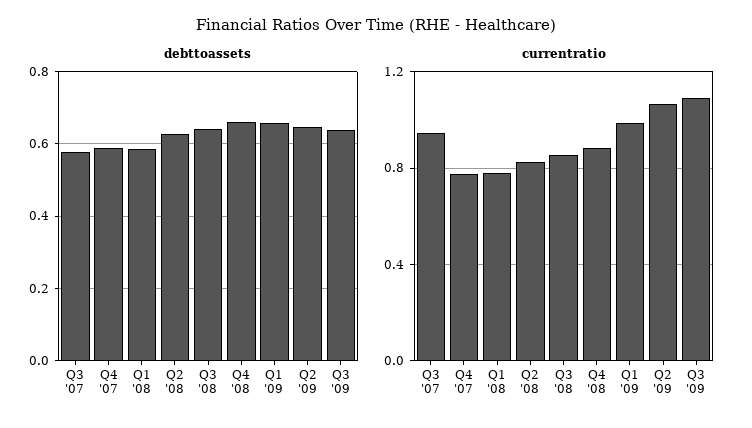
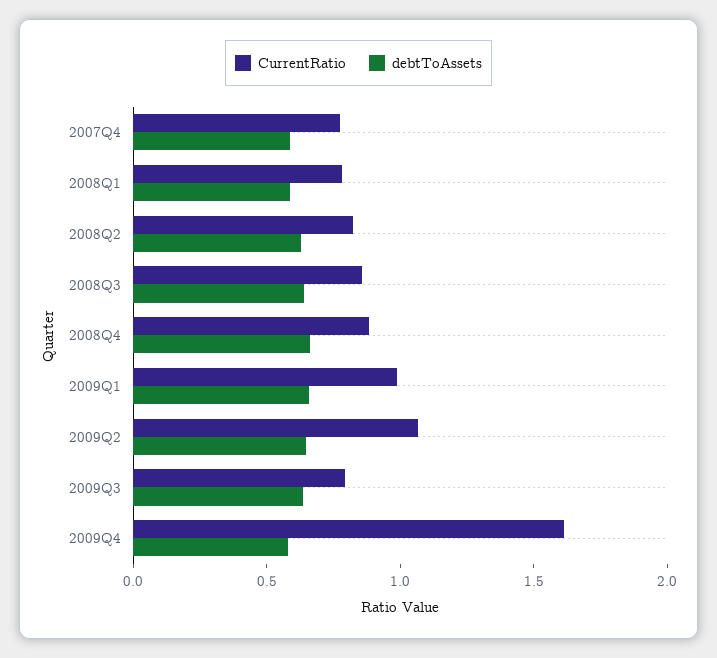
debttoassets, Q3 '07: 0.58 -> none
currentratio, Q3 '07: 0.95 -> none
currentratio, Q3 '09: 1.1 -> 0.8
currentratio, 2009Q4: none -> 1.6
debttoassets, 2009Q4: none -> 0.6

